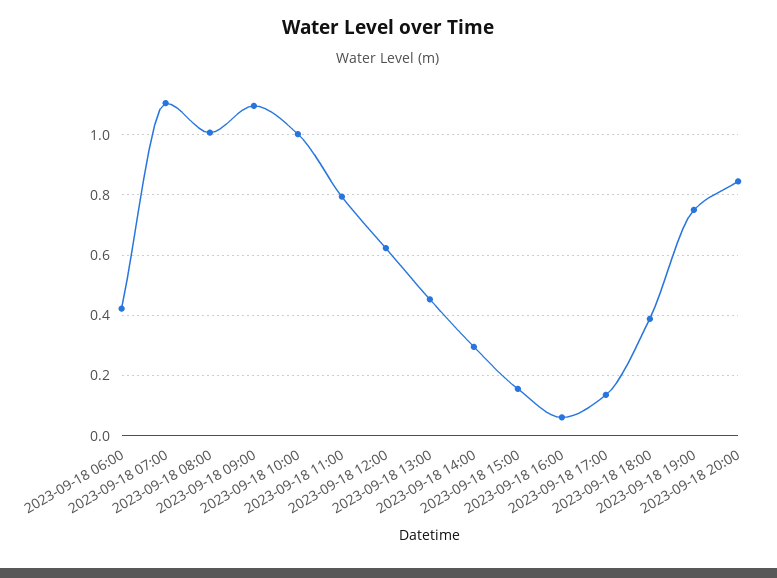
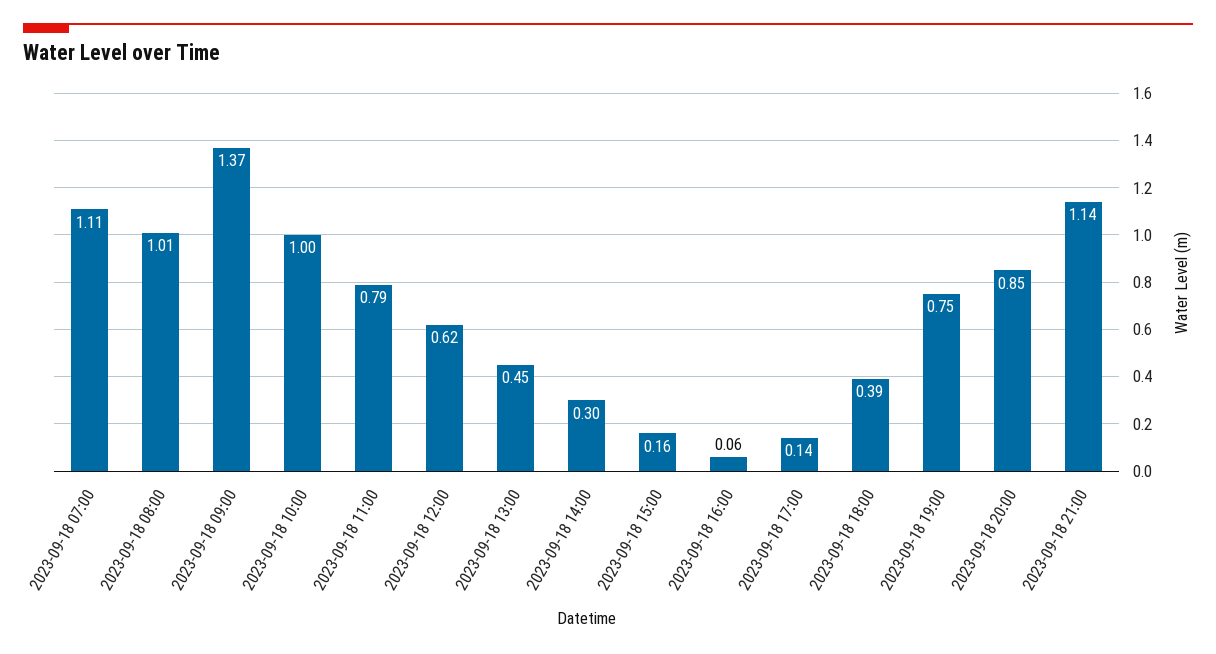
2023-09-18 06:00: 0.42 -> none
2023-09-18 09:00: 1.1 -> 1.37
2023-09-18 21:00: none -> 1.14

